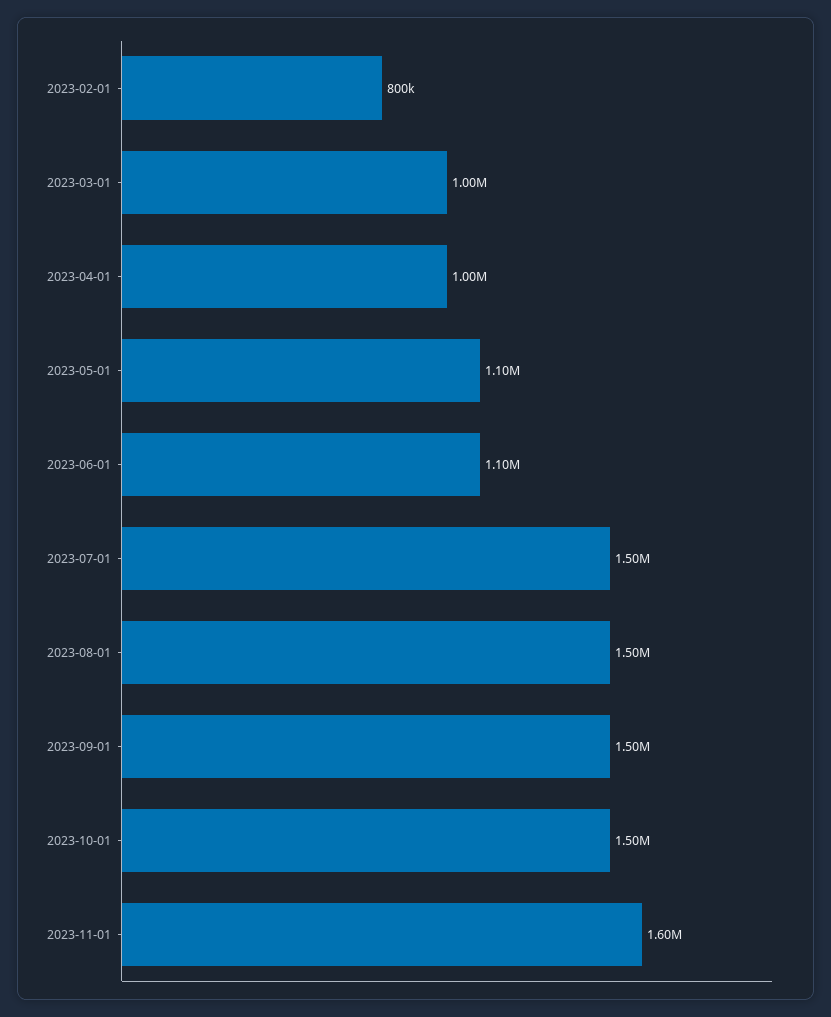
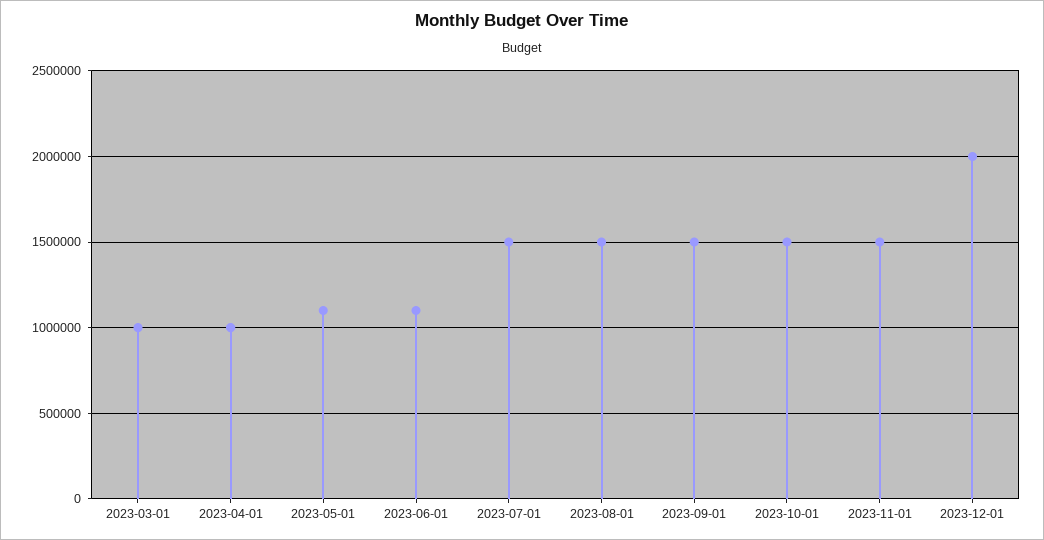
2023-02-01: 800000 -> none
2023-11-01: 1600000 -> 1500000
2023-12-01: none -> 2000000

